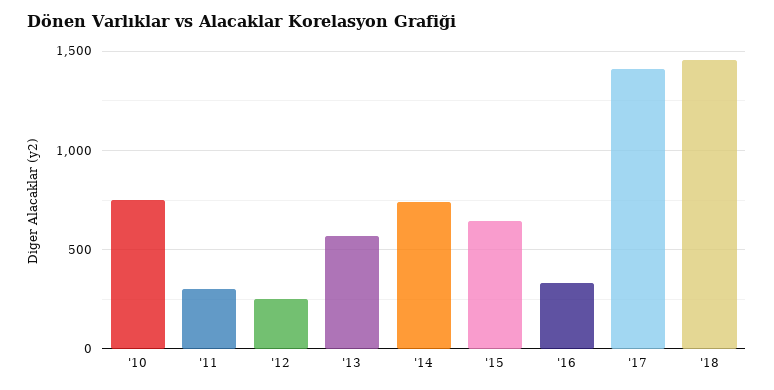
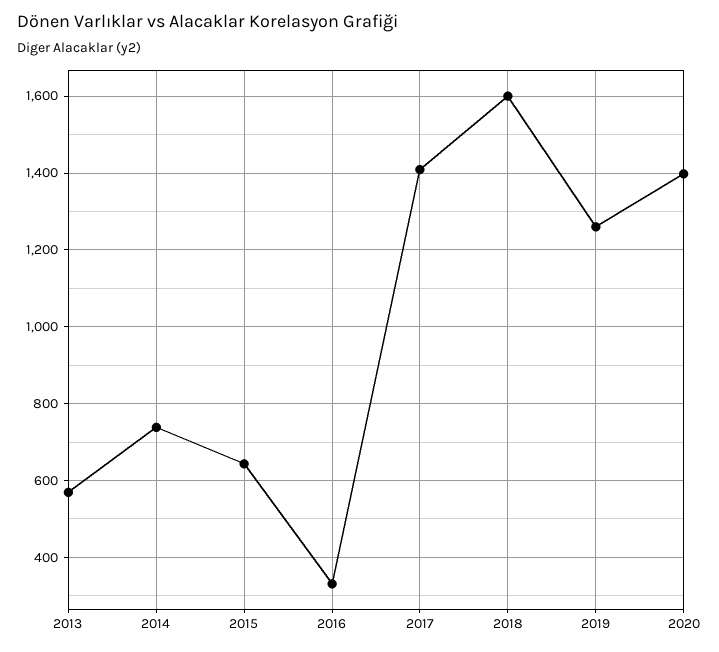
'10: 750 -> none
'11: 300 -> none
'12: 250 -> none
'18: 1450 -> 1600
2019: none -> 1260
2020: none -> 1400

